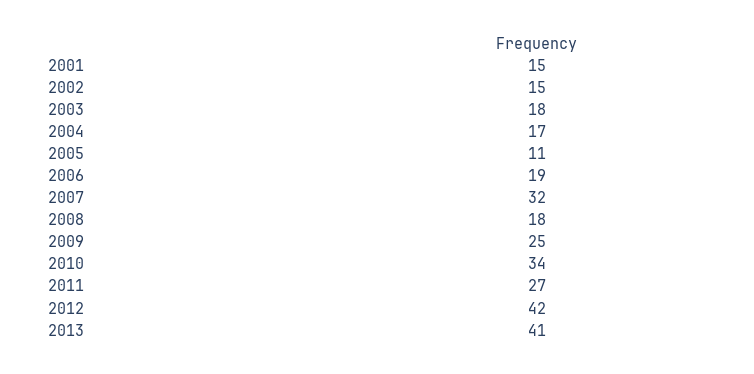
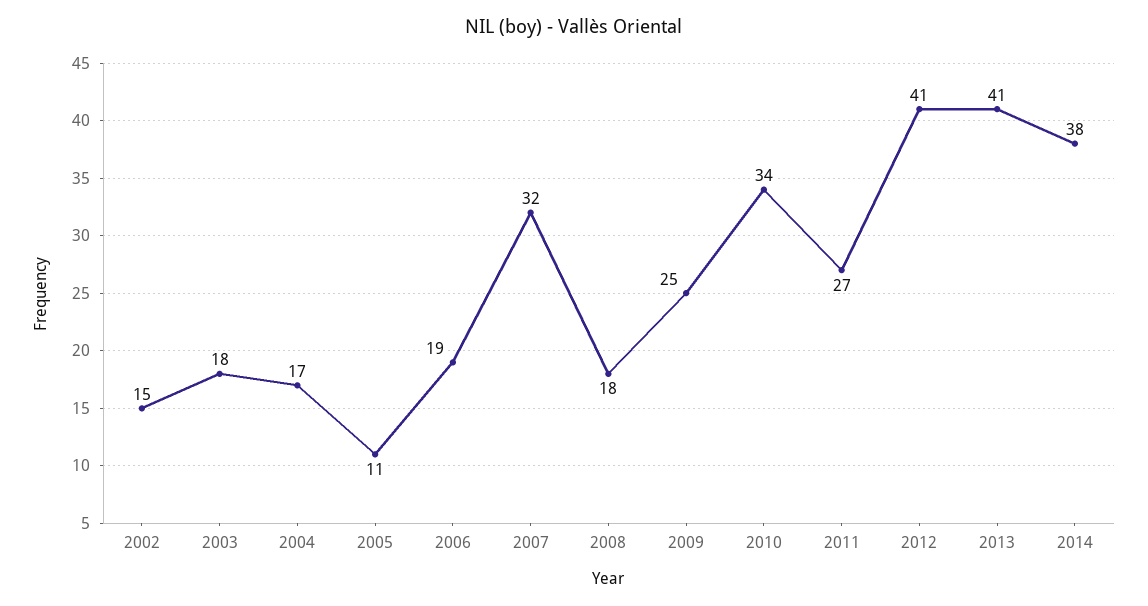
2001: 15 -> none
2012: 42 -> 41
2014: none -> 38

